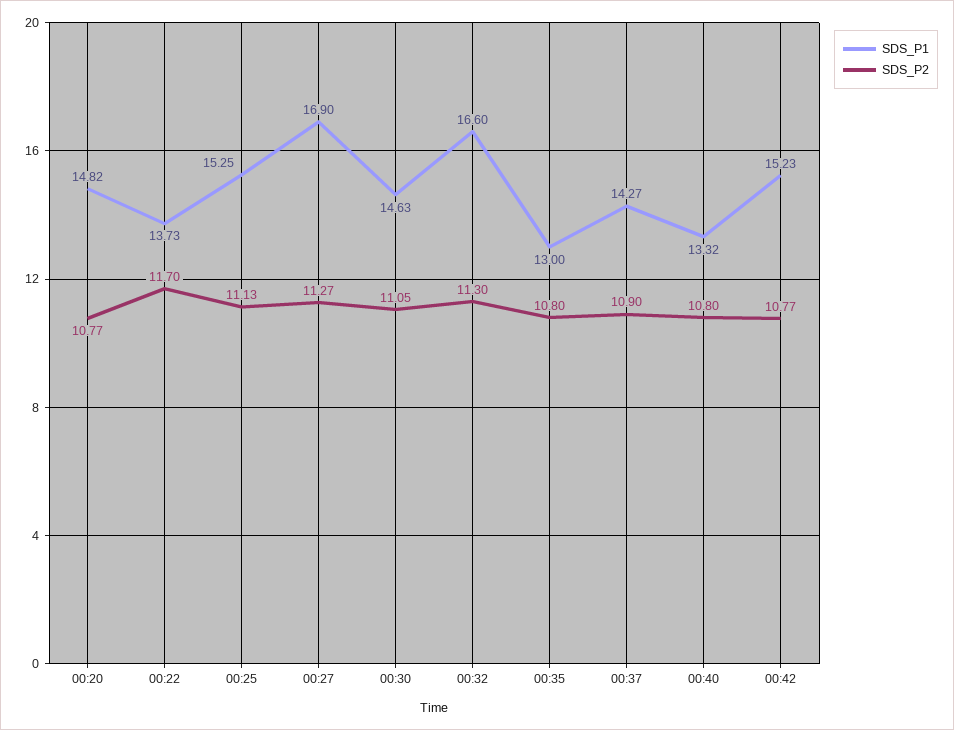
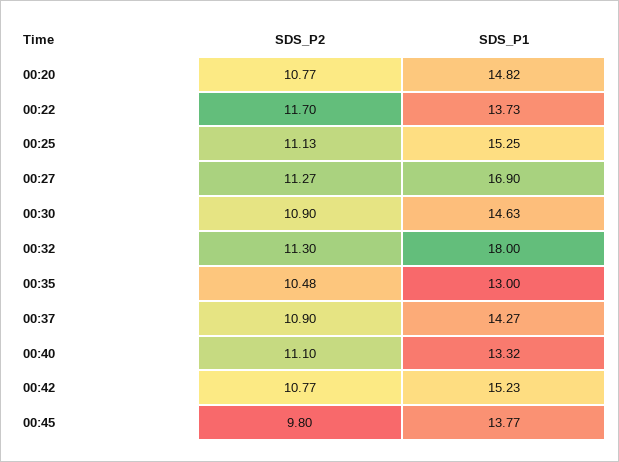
SDS_P2, 00:30: 11.05 -> 10.9
SDS_P1, 00:32: 16.6 -> 18
SDS_P2, 00:35: 10.8 -> 10.48
SDS_P2, 00:40: 10.8 -> 11.1
SDS_P2, 00:45: none -> 9.8
SDS_P1, 00:45: none -> 13.77

